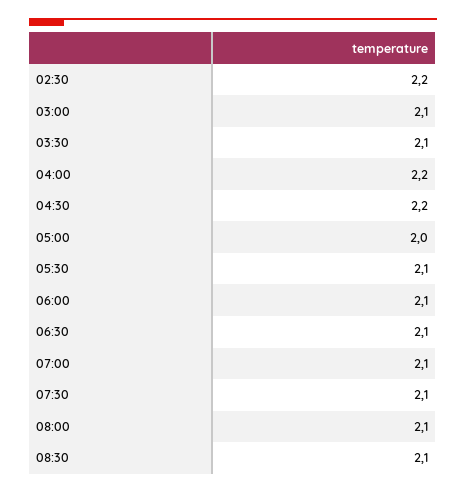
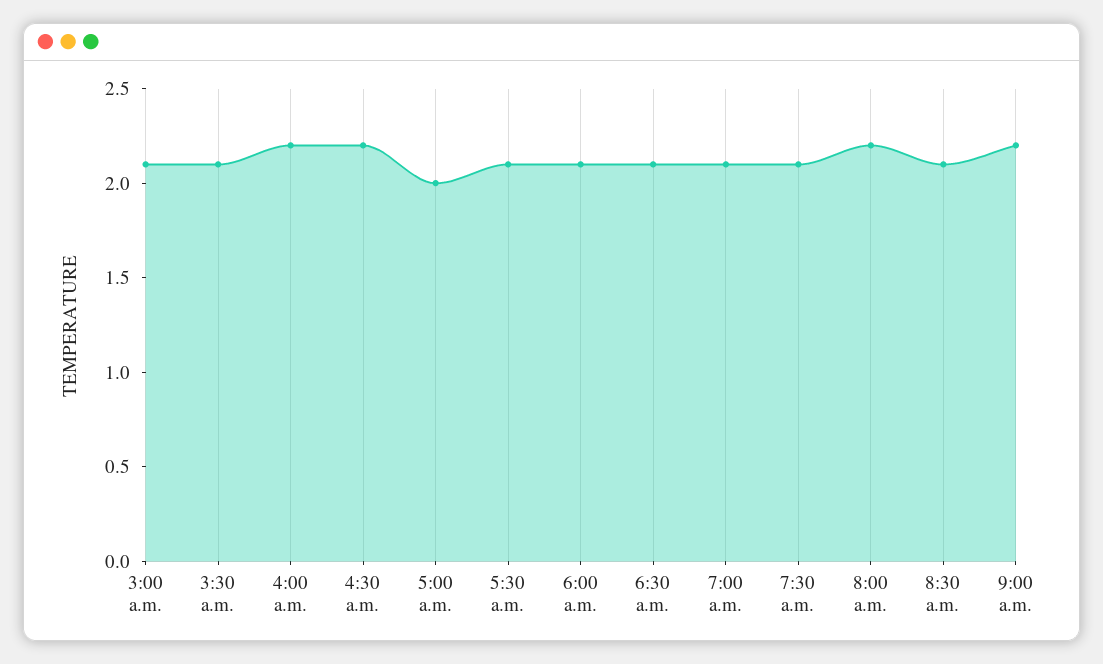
02:30: 2.2 -> none
08:00: 2.1 -> 2.2
9:00 a.m.: none -> 2.2

